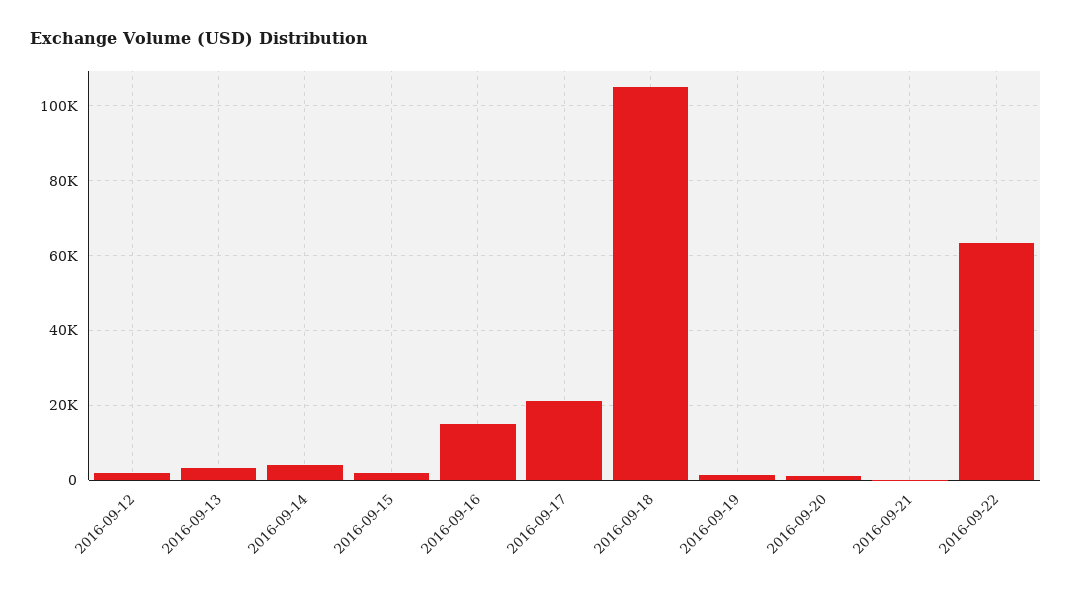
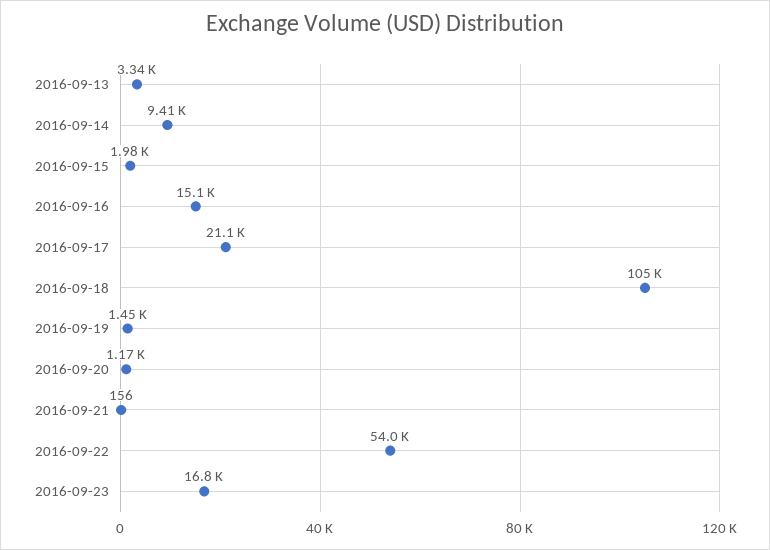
2016-09-12: 2000 -> none
2016-09-14: 4000 -> 9410
2016-09-22: 64000 -> 54000
2016-09-23: none -> 16800

